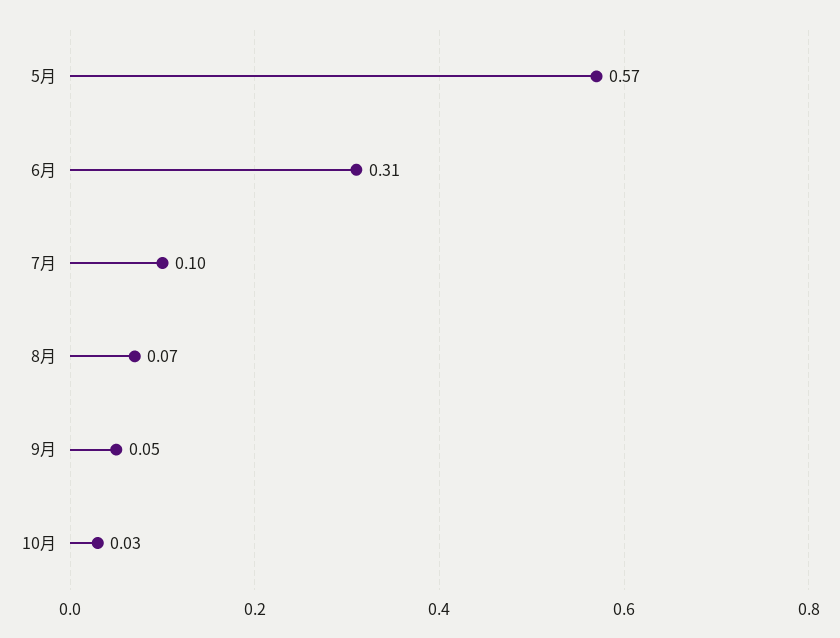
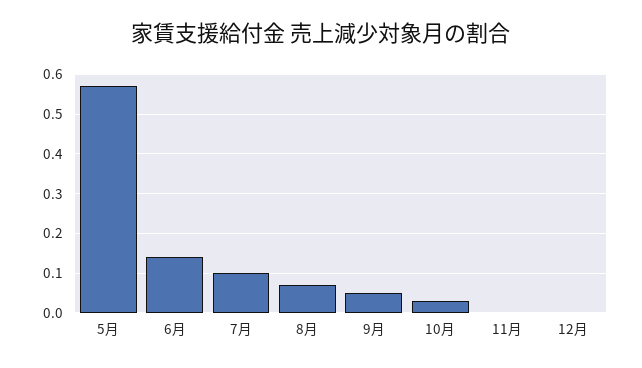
6月: 0.31 -> 0.15
11月: none -> 0
12月: none -> 0

